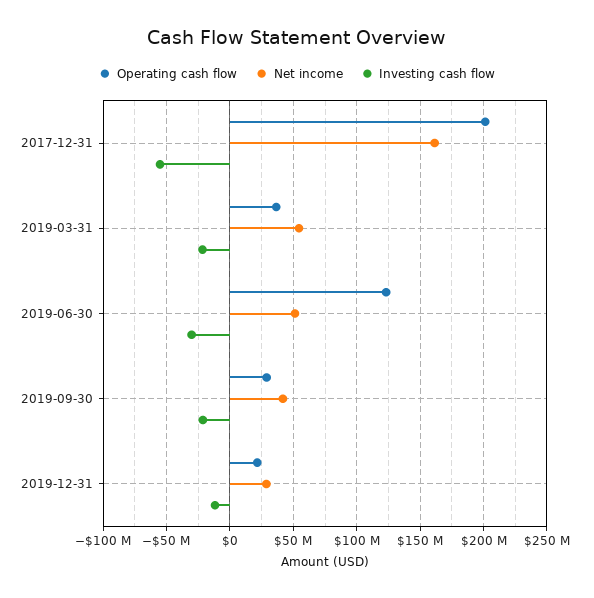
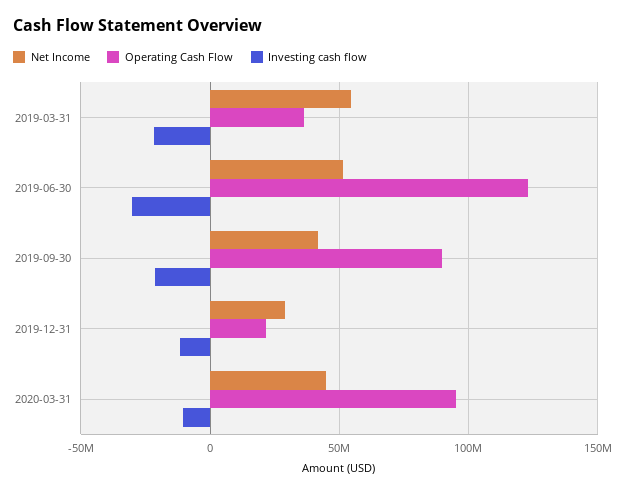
Operating cash flow, 2017-12-31: 200000000 -> none
Net income, 2017-12-31: 160000000 -> none
Investing cash flow, 2017-12-31: -55000000 -> none
Operating cash flow, 2019-09-30: 30000000 -> 90000000
Net income, 2020-03-31: none -> 45000000
Operating cash flow, 2020-03-31: none -> 95000000
Investing cash flow, 2020-03-31: none -> -10000000

